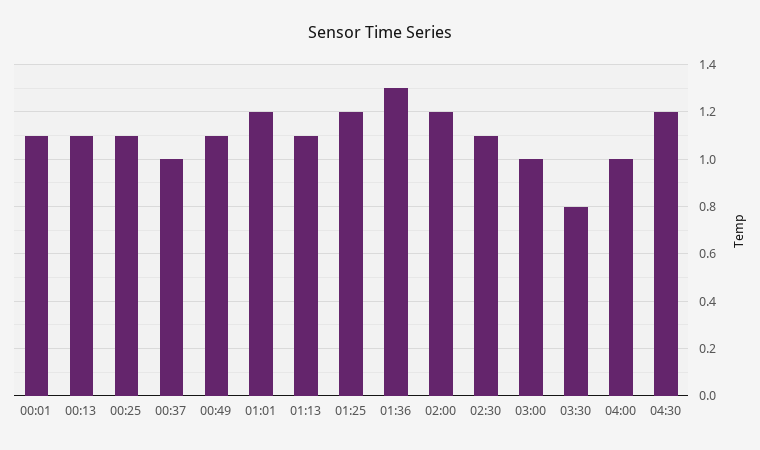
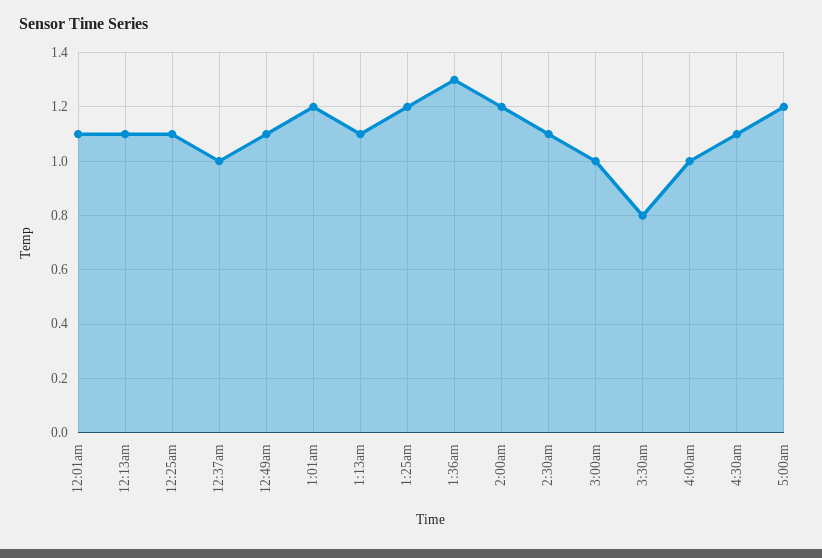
04:30: 1.2 -> 1.1
5:00am: none -> 1.2

